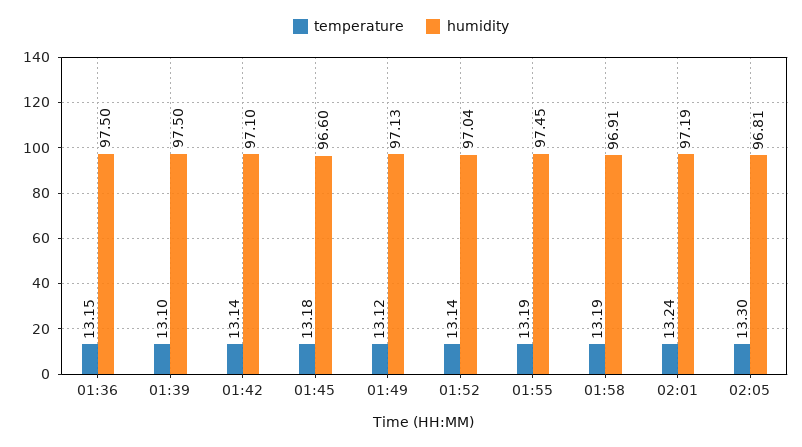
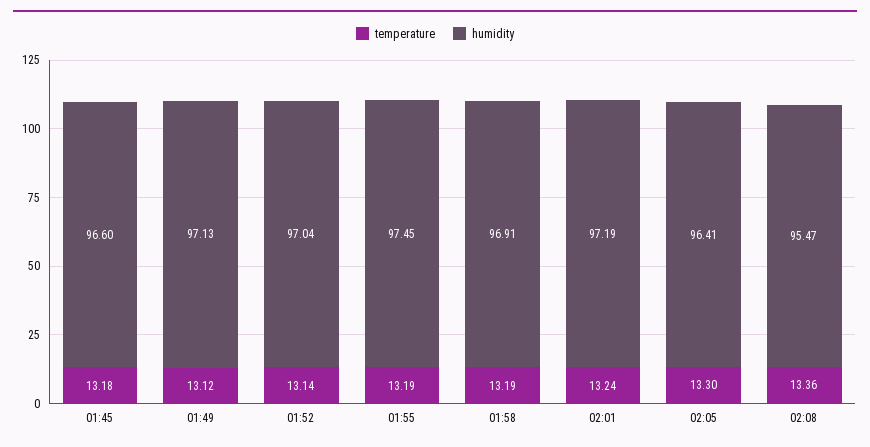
temperature, 01:36: 13.15 -> none
humidity, 01:36: 97.5 -> none
temperature, 01:39: 13.1 -> none
humidity, 01:39: 97.5 -> none
temperature, 01:42: 13.14 -> none
humidity, 01:42: 97.1 -> none
humidity, 02:05: 96.81 -> 96.41
temperature, 02:08: none -> 13.36
humidity, 02:08: none -> 95.47

